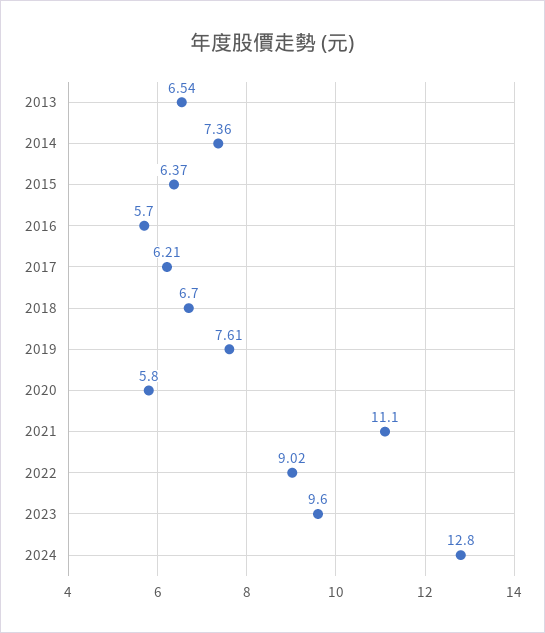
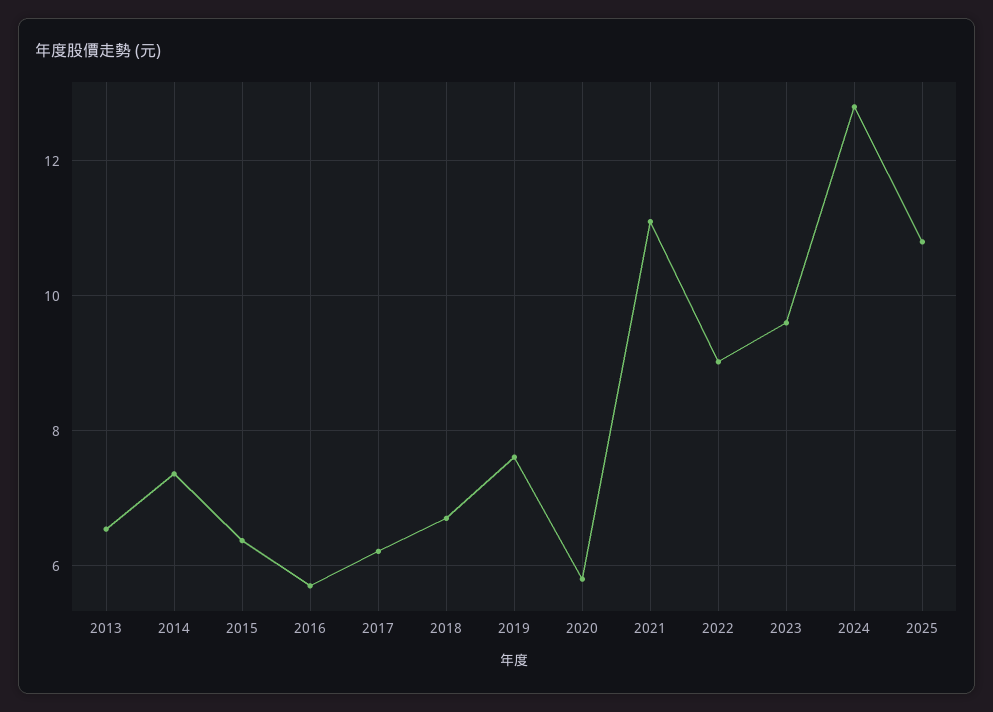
2025: none -> 10.8

